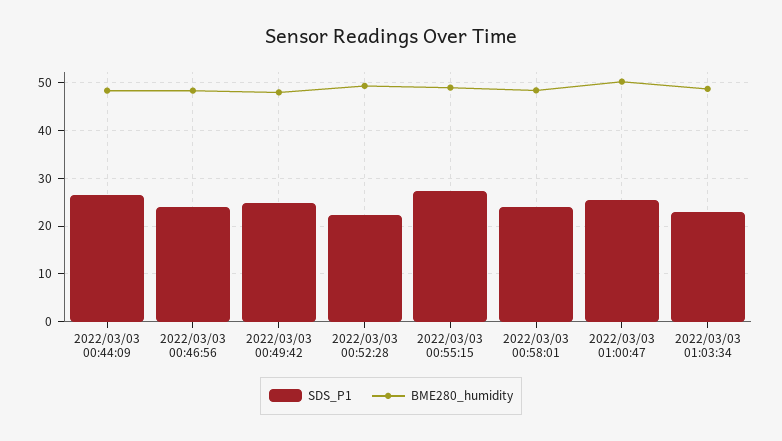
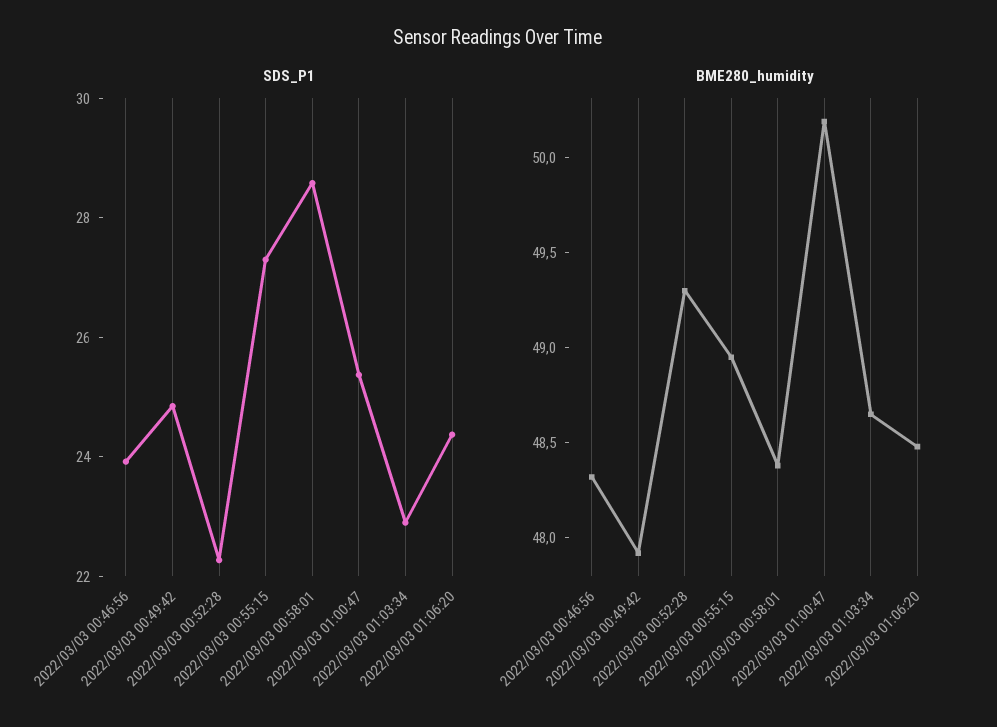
SDS_P1, 2022/03/03 00:44:09: 26 -> none
BME280_humidity, 2022/03/03 00:44:09: 48 -> none
SDS_P1, 2022/03/03 00:58:01: 24 -> 28.5
SDS_P1, 2022/03/03 01:06:20: none -> 24.5
BME280_humidity, 2022/03/03 01:06:20: none -> 48.5

